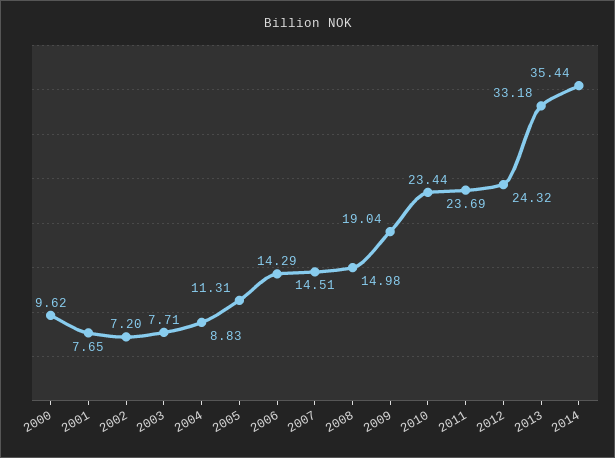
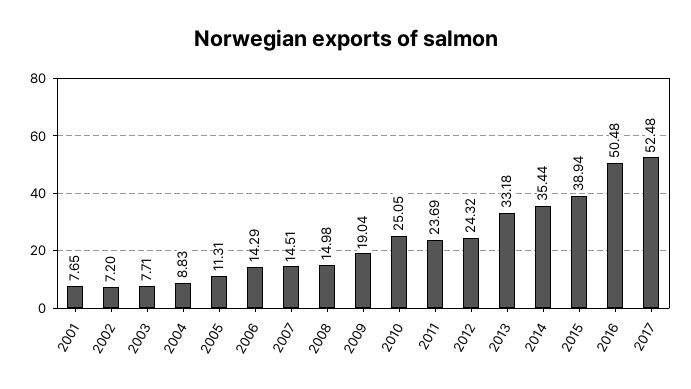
2000: 9.62 -> none
2010: 23.44 -> 25.05
2015: none -> 38.94
2016: none -> 50.48
2017: none -> 52.48

